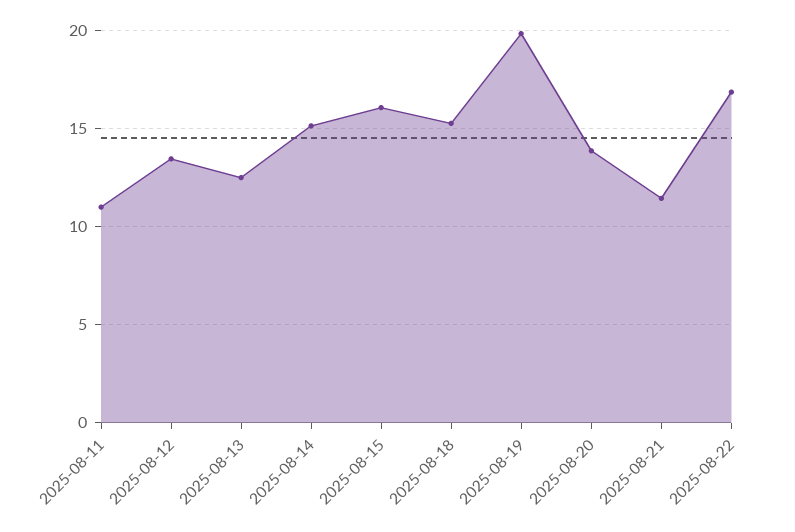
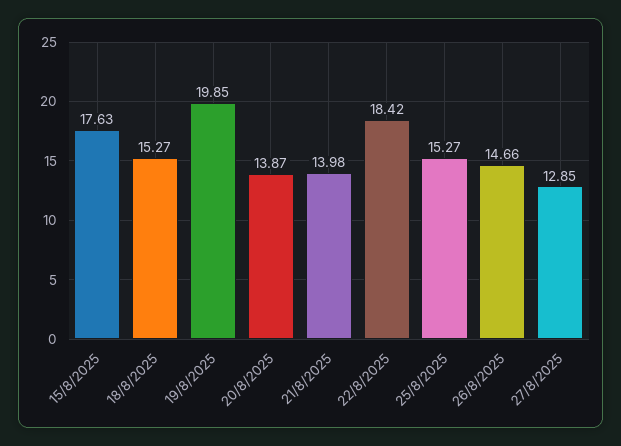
2025-08-11: 11 -> none
2025-08-12: 13.5 -> none
2025-08-13: 12.5 -> none
2025-08-14: 15 -> none
2025-08-15: 16 -> 17.63
2025-08-21: 11.5 -> 13.98
2025-08-22: 17 -> 18.42
25/8/2025: none -> 15.27
26/8/2025: none -> 14.66
27/8/2025: none -> 12.85

